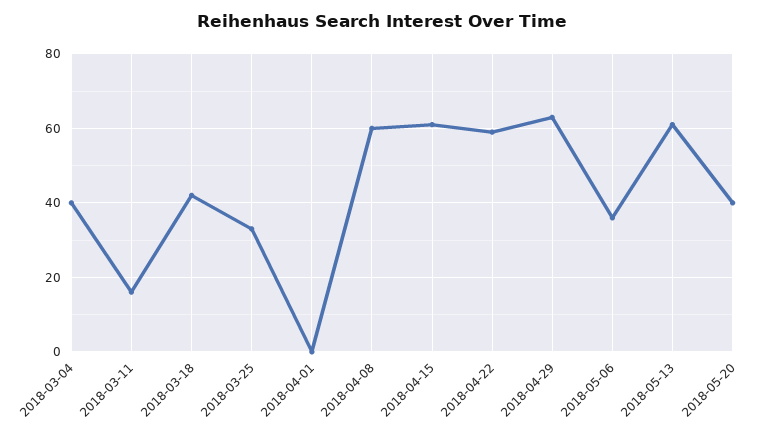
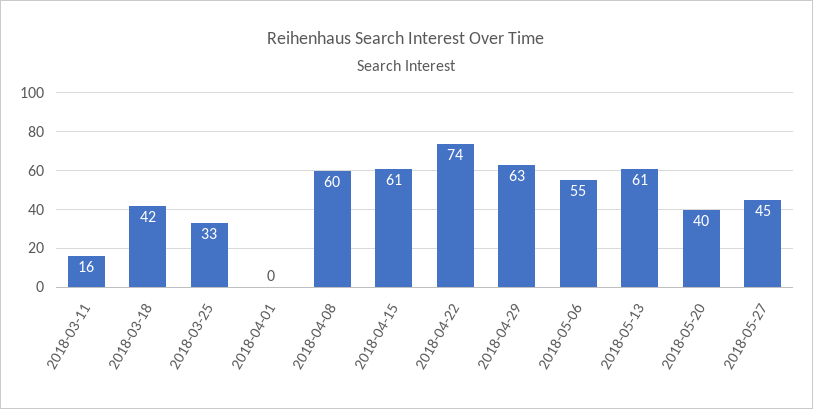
2018-03-04: 40 -> none
2018-04-22: 60 -> 74
2018-05-06: 35 -> 55
2018-05-27: none -> 45

